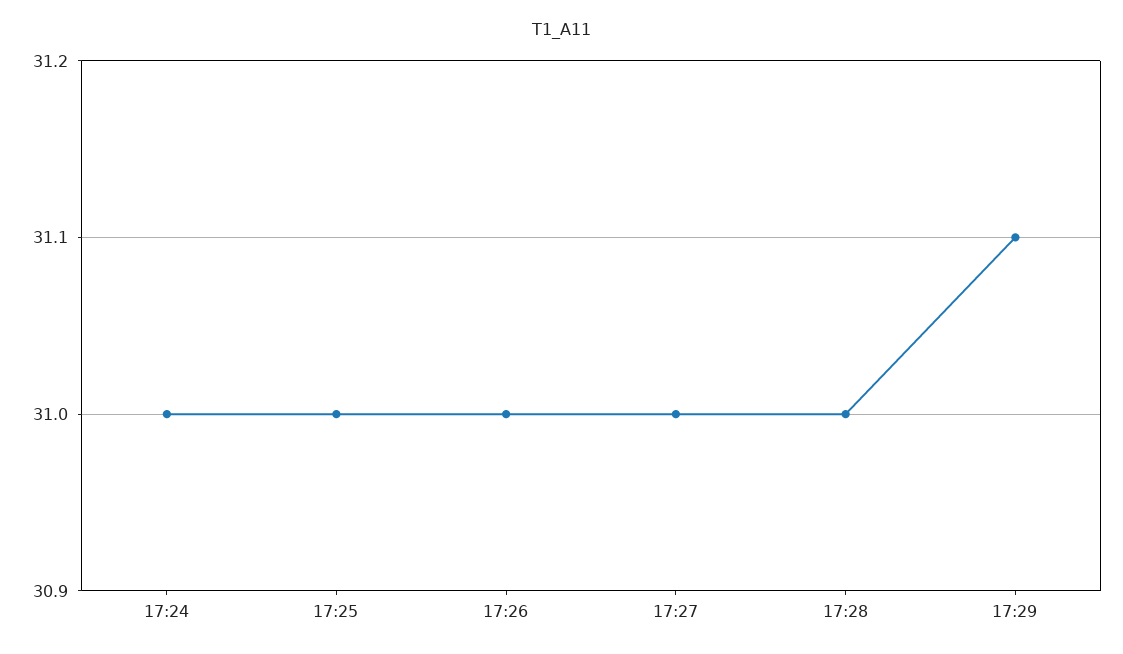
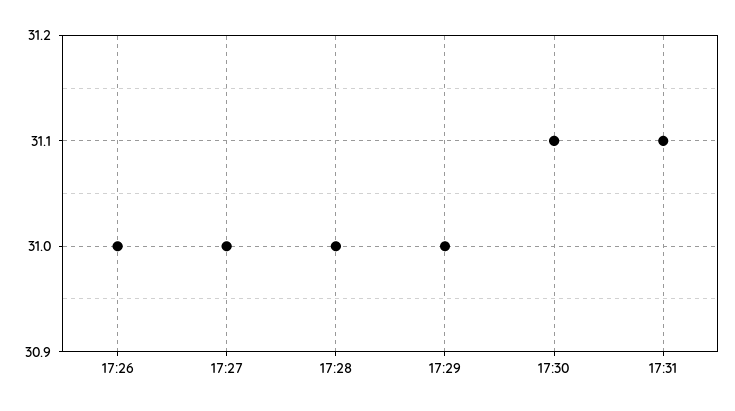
17:24: 31 -> none
17:25: 31 -> none
17:29: 31.1 -> 31
17:30: none -> 31.1
17:31: none -> 31.1

